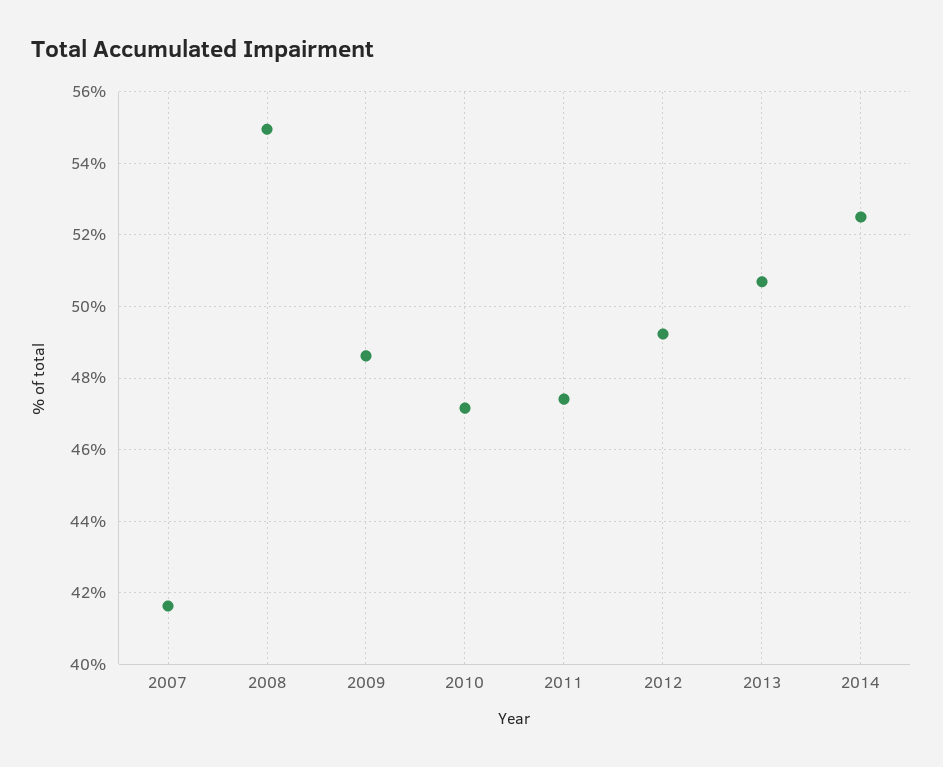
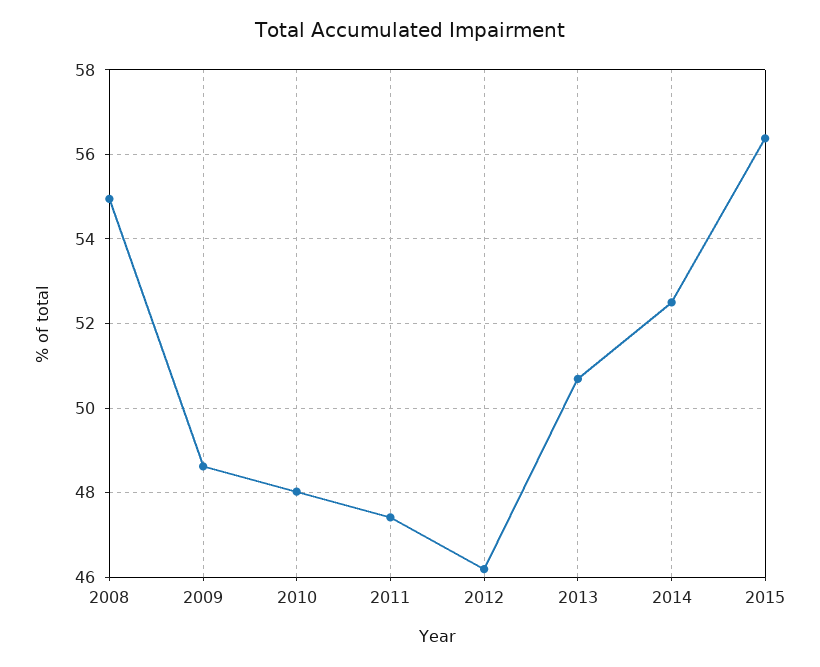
2007: 41.6 -> none
2010: 47.2 -> 48
2012: 49.2 -> 46.2
2015: none -> 56.4

